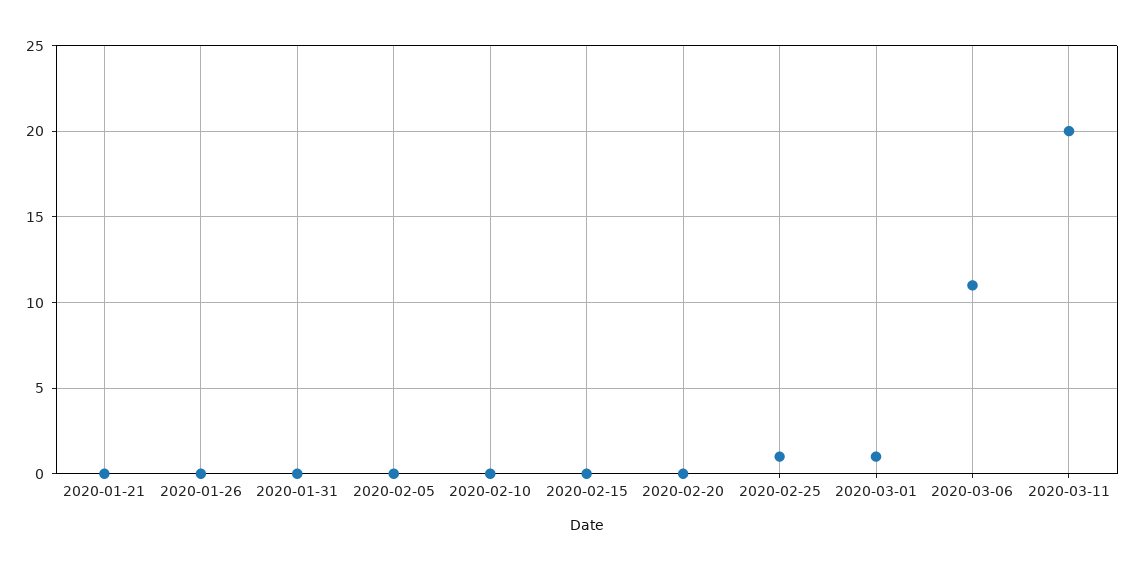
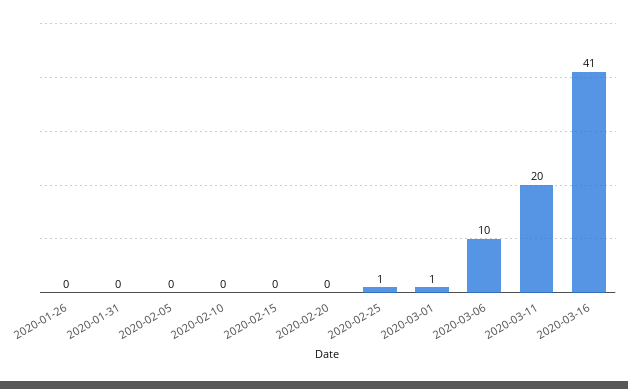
2020-01-21: 0 -> none
2020-03-06: 11 -> 10
2020-03-16: none -> 41

